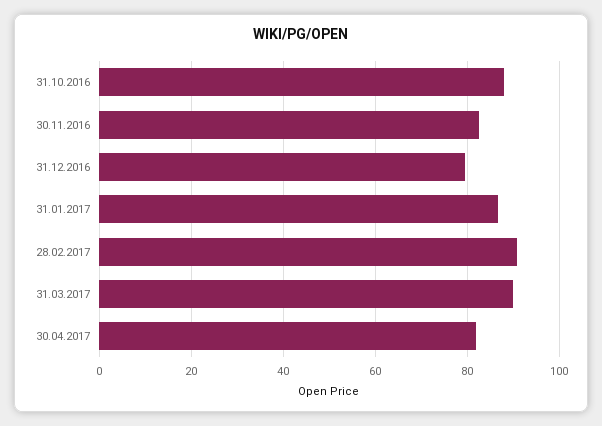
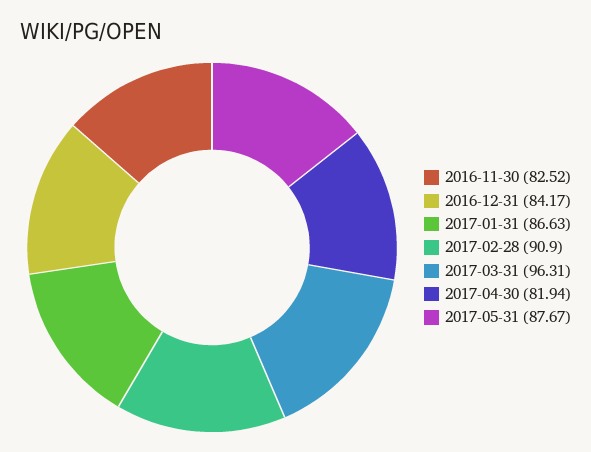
31.10.2016: 88 -> none
31.12.2016: 80 -> 84.17
31.03.2017: 90 -> 96.31
2017-05-31: none -> 87.67

